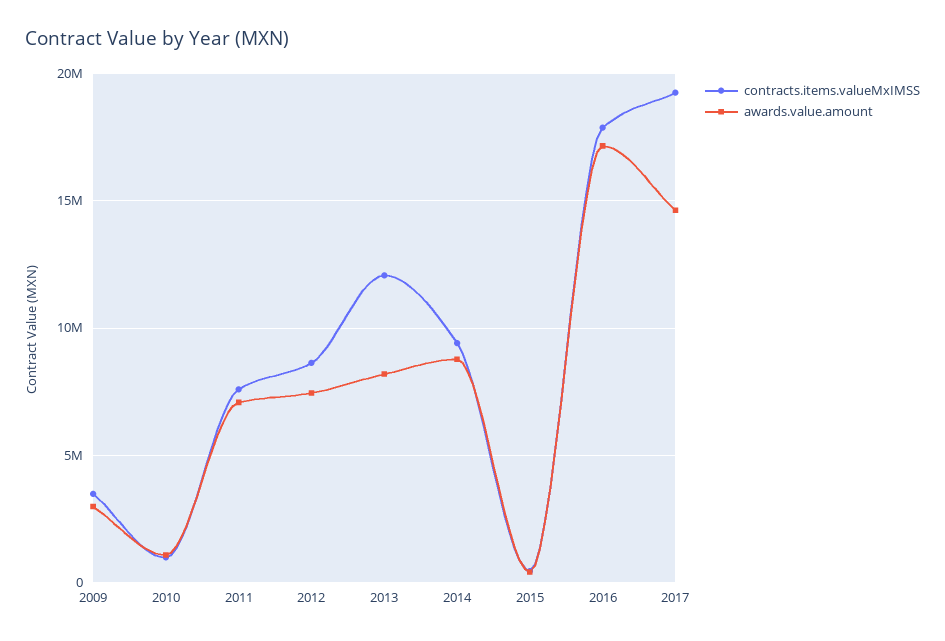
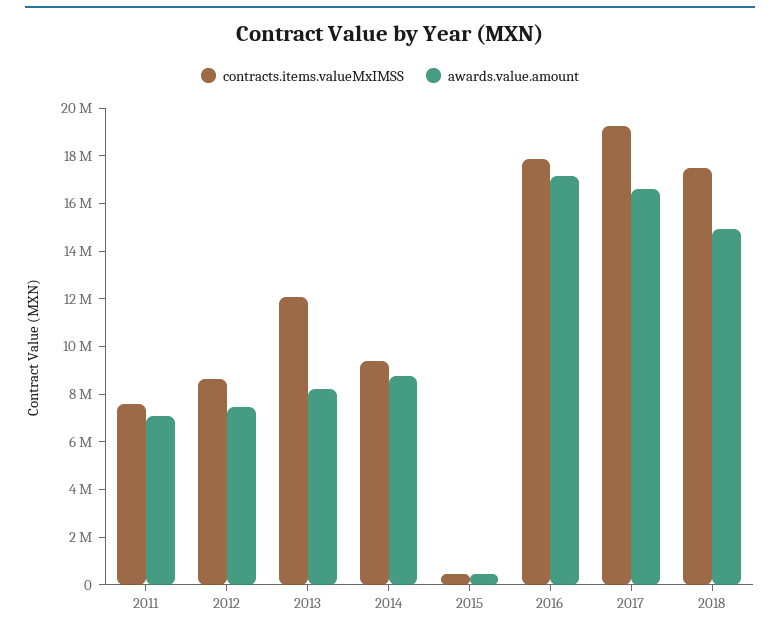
contracts.items.valueMxIMSS, 2009: 3500000 -> none
awards.value.amount, 2009: 3000000 -> none
contracts.items.valueMxIMSS, 2010: 1000000 -> none
awards.value.amount, 2010: 1000000 -> none
awards.value.amount, 2017: 14500000 -> 16500000
contracts.items.valueMxIMSS, 2018: none -> 17500000
awards.value.amount, 2018: none -> 15000000

